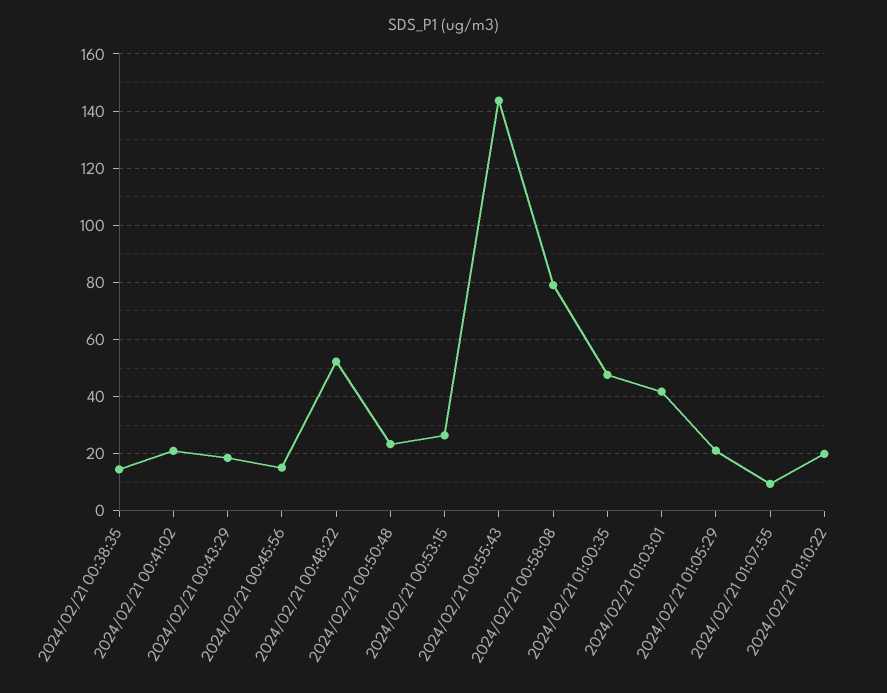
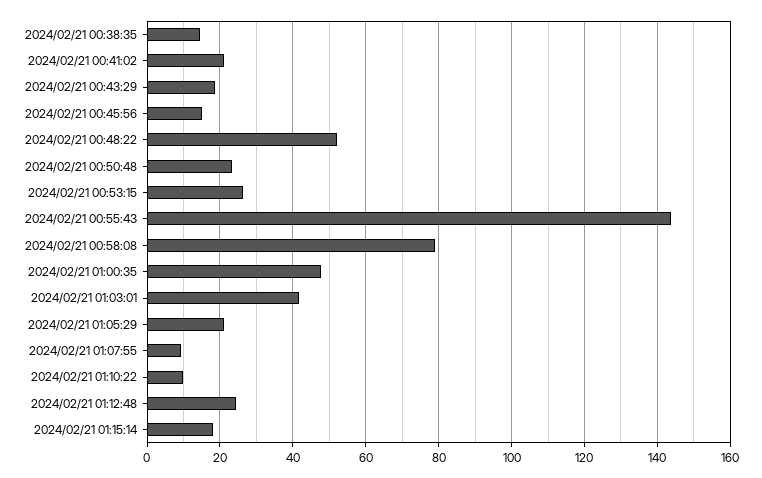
2024/02/21 01:10:22: 20 -> 10
2024/02/21 01:12:48: none -> 24
2024/02/21 01:15:14: none -> 18

